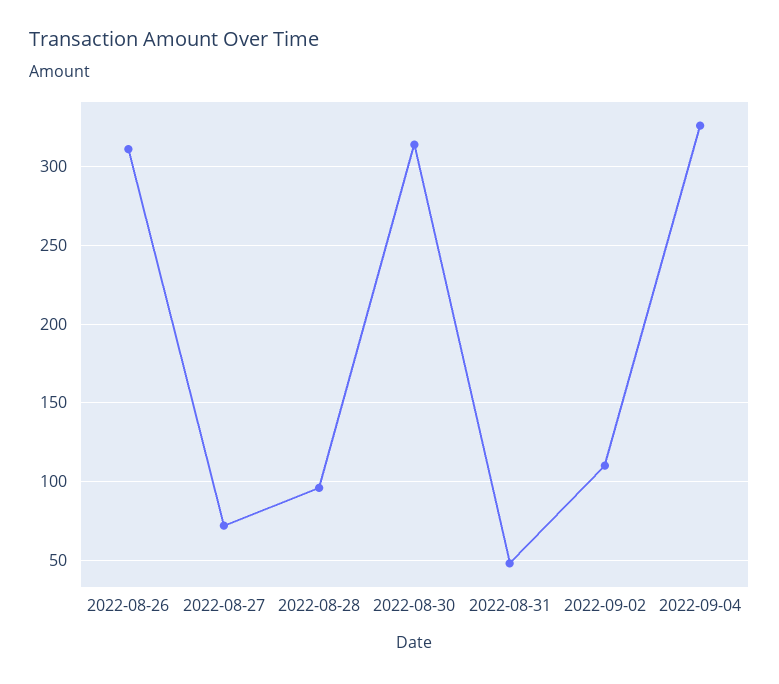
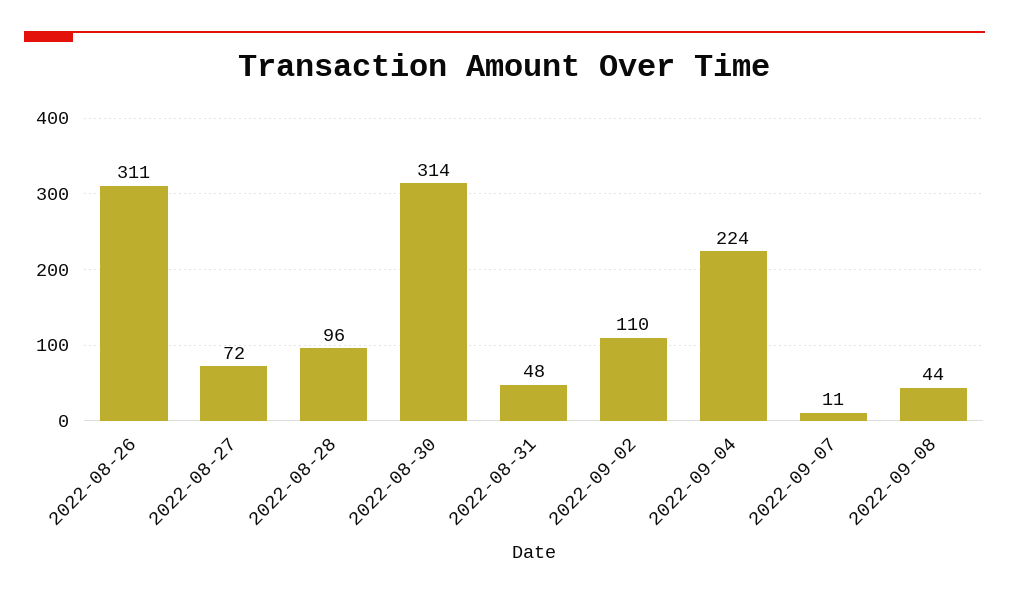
2022-09-04: 325 -> 224
2022-09-07: none -> 11
2022-09-08: none -> 44

